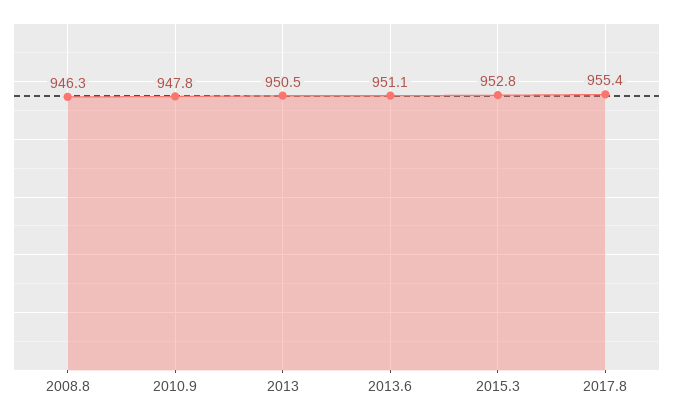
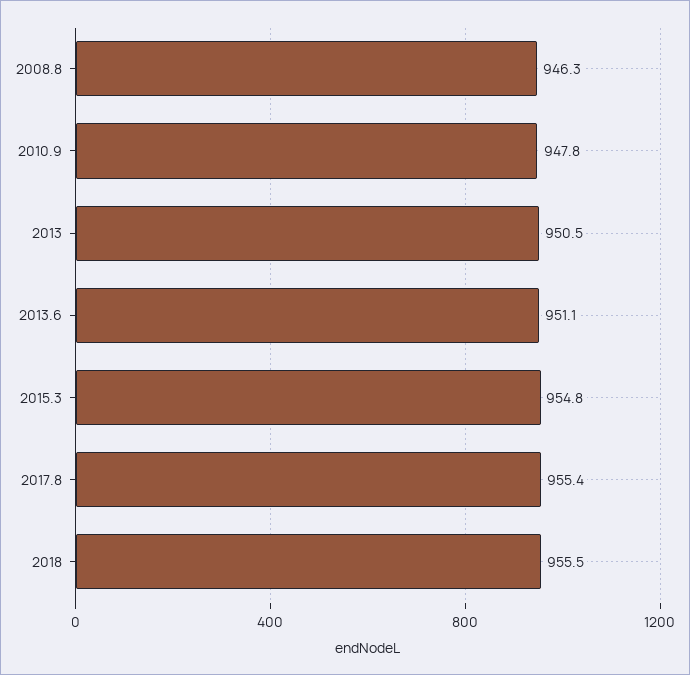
2015.3: 952.8 -> 954.8
2018: none -> 955.5

